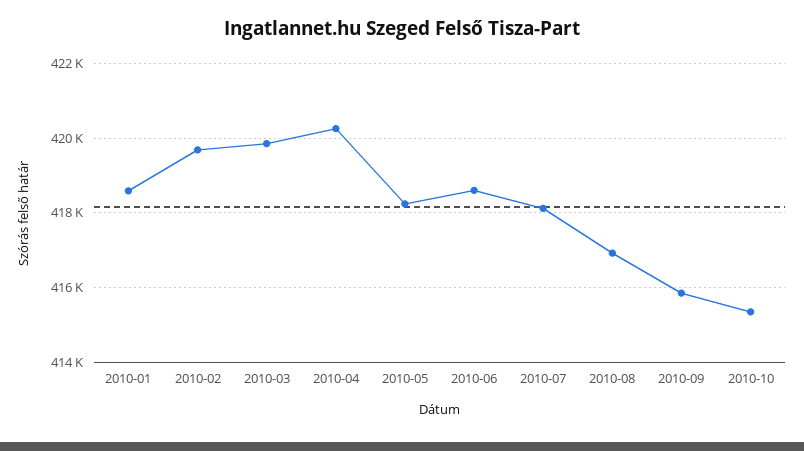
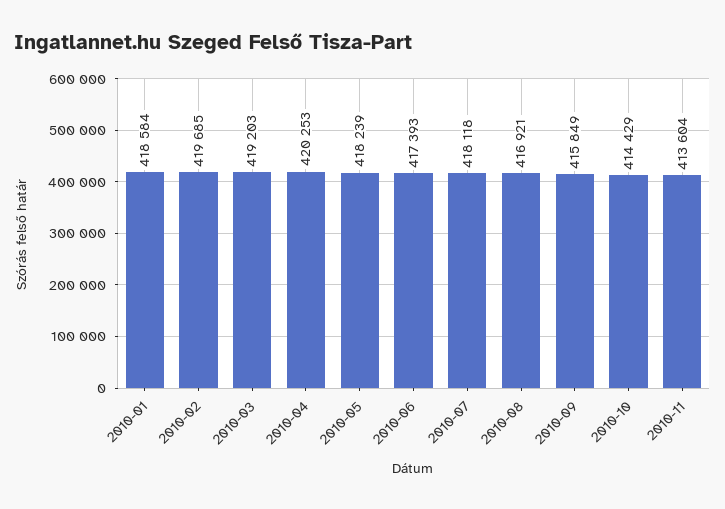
2010-03: 419800 -> 419203
2010-06: 418600 -> 417393
2010-10: 415400 -> 414429
2010-11: none -> 413604

